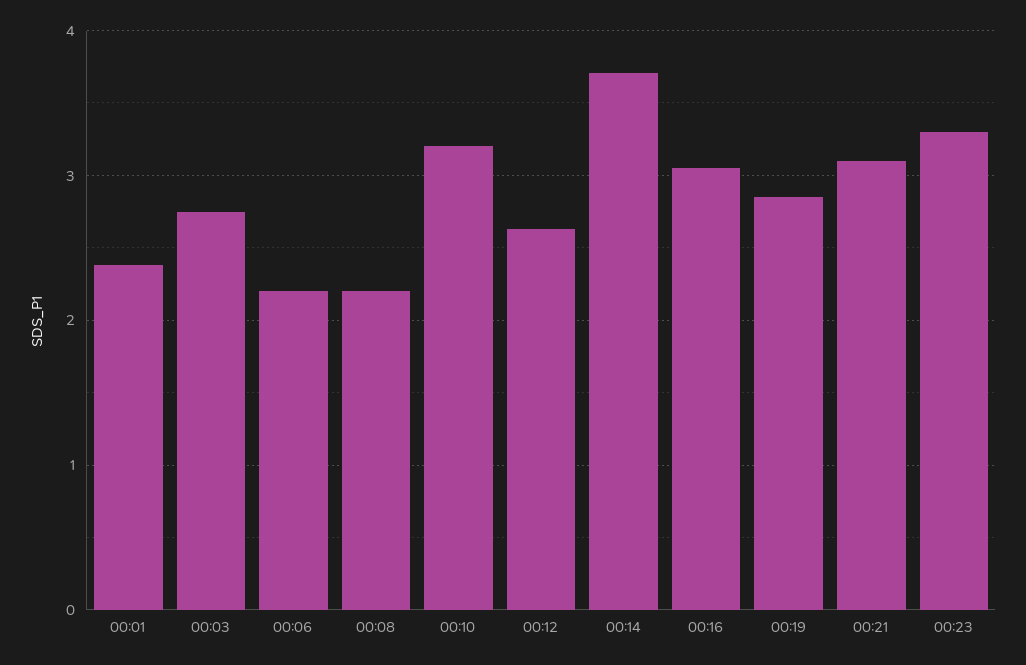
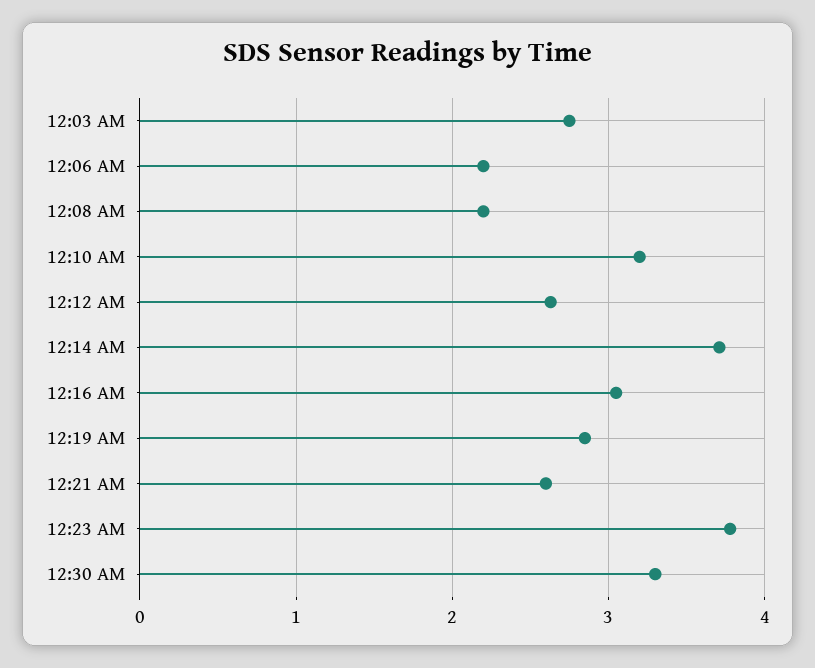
00:01: 2.4 -> none
00:21: 3.1 -> 2.6
00:23: 3.3 -> 3.8
12:30 AM: none -> 3.3

